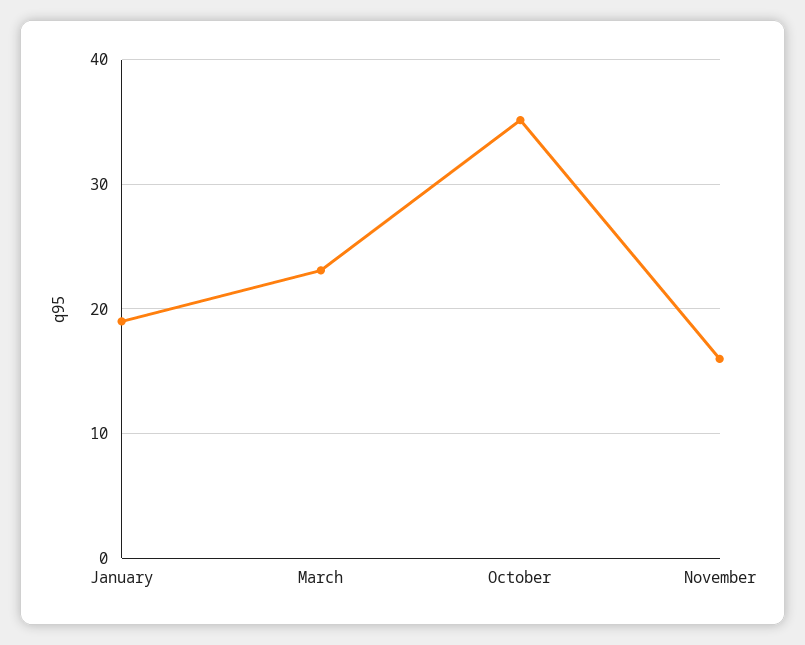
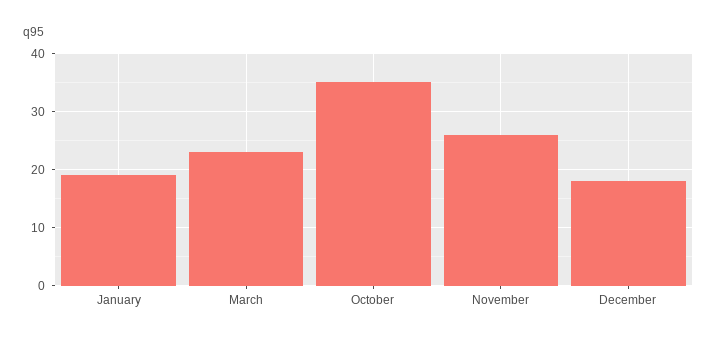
November: 16 -> 26
December: none -> 18

